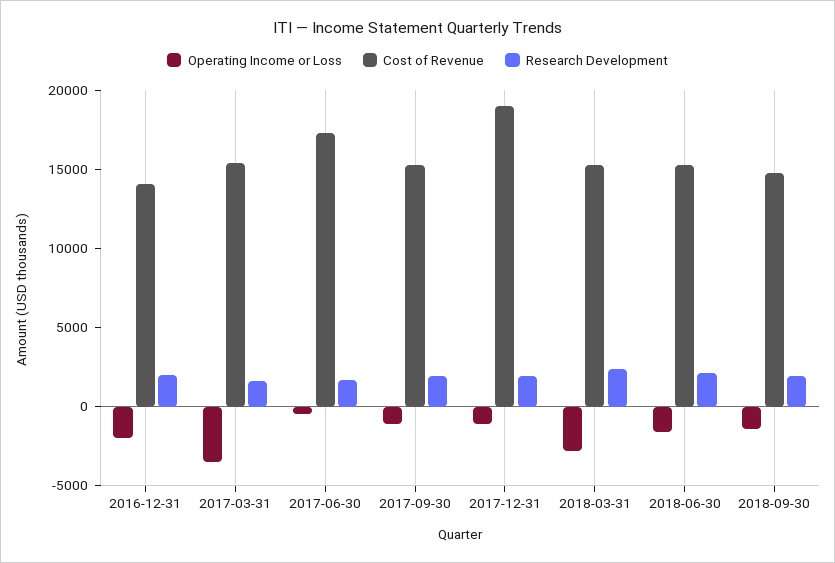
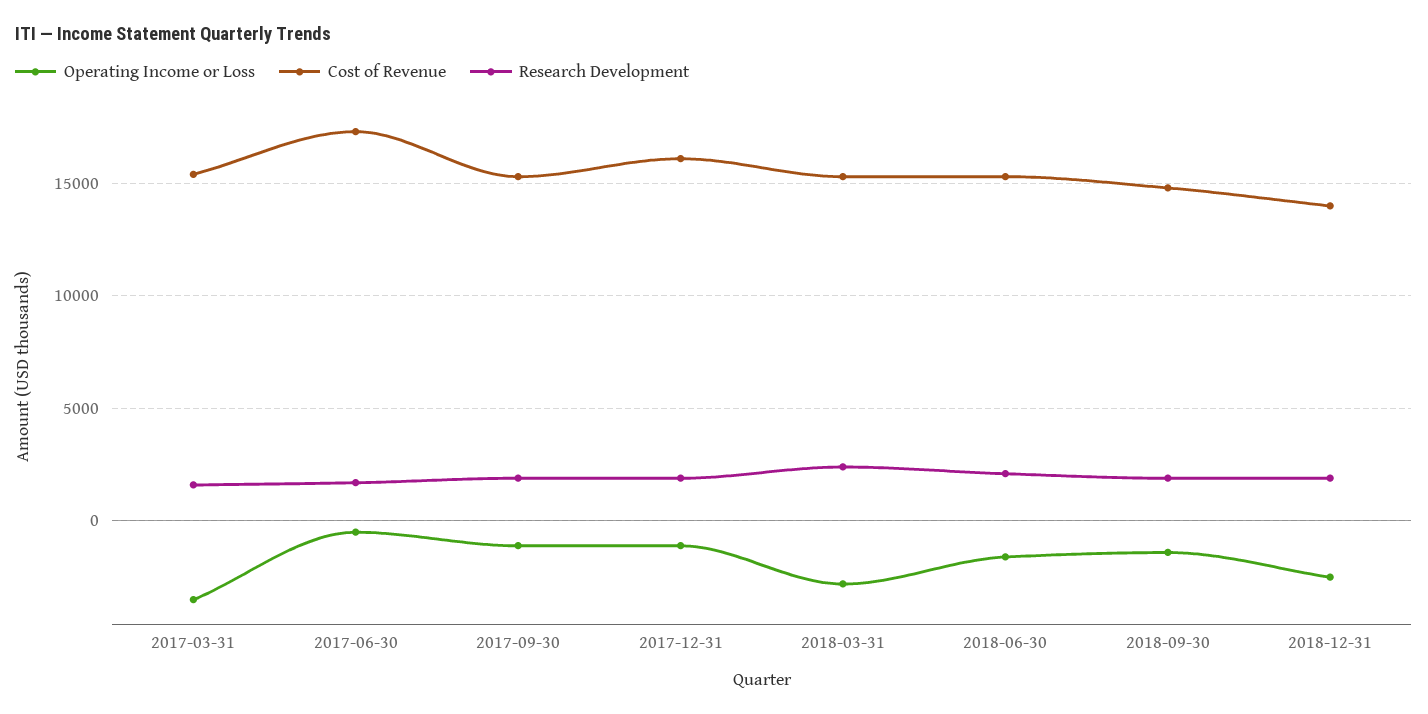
Operating Income or Loss, 2016-12-31: -2000 -> none
Cost of Revenue, 2016-12-31: 14000 -> none
Research Development, 2016-12-31: 2000 -> none
Cost of Revenue, 2017-12-31: 19000 -> 16000
Operating Income or Loss, 2018-12-31: none -> -2500
Cost of Revenue, 2018-12-31: none -> 14000
Research Development, 2018-12-31: none -> 2000

